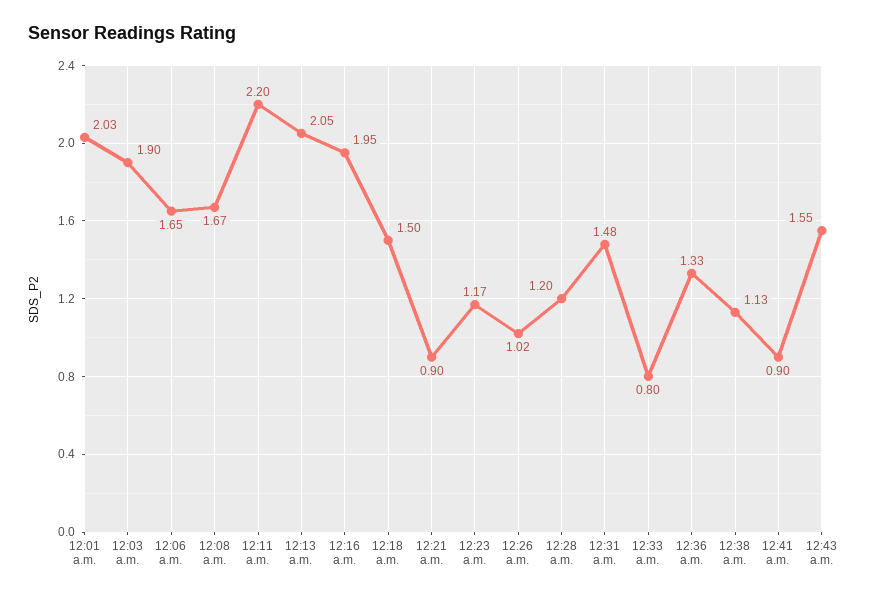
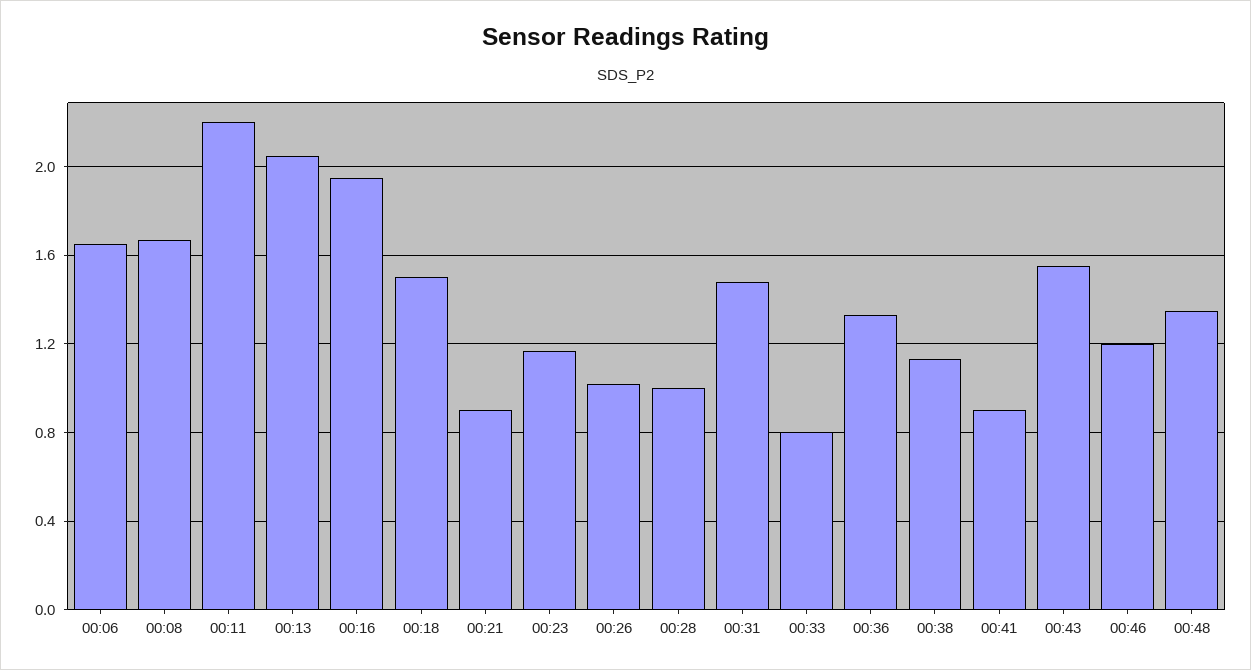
12:01 a.m.: 2.03 -> none
12:03 a.m.: 1.9 -> none
12:28 a.m.: 1.2 -> 1
00:46: none -> 1.2
00:48: none -> 1.35

